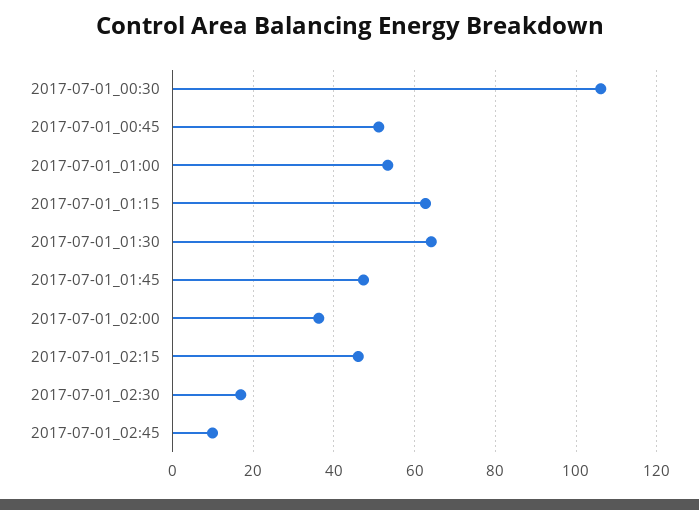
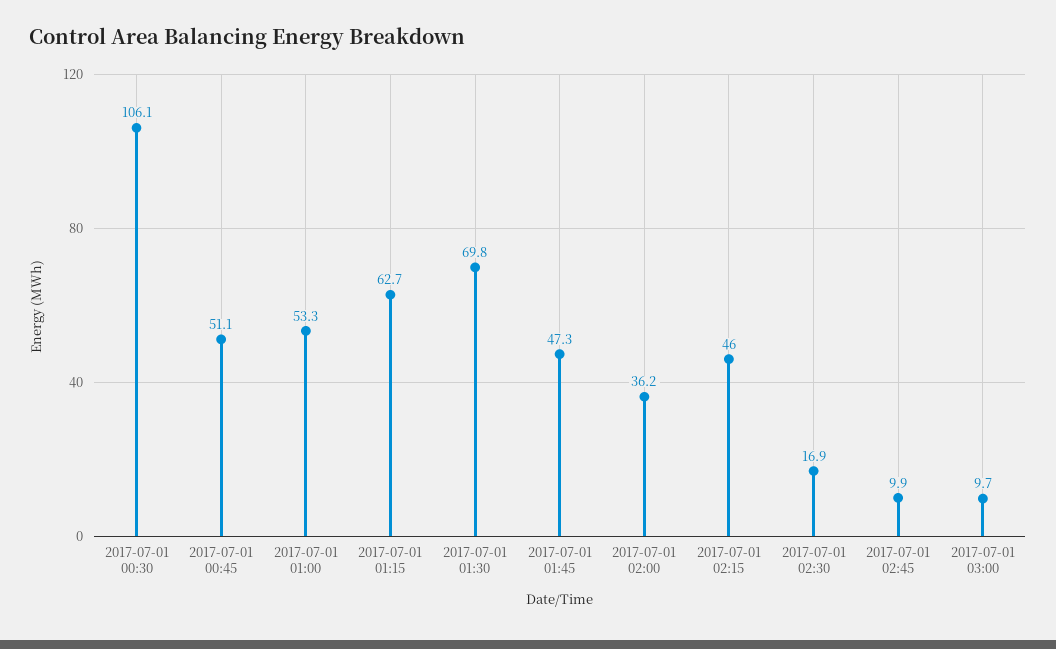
2017-07-01_01:30: 64 -> 69.8
2017-07-01 03:00: none -> 9.7

